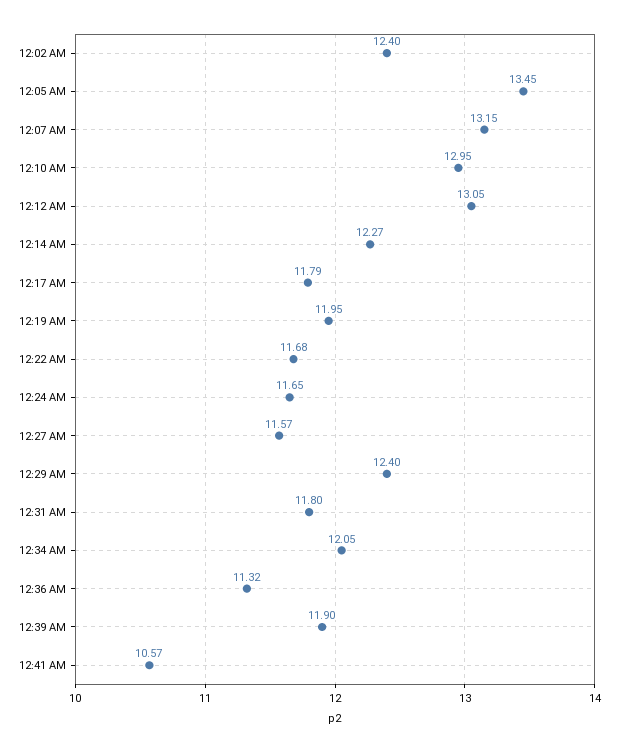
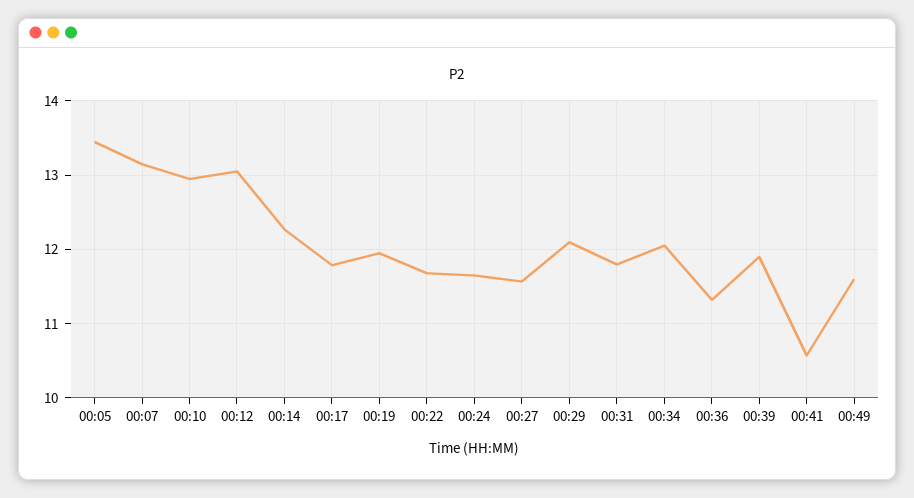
12:02 AM: 12.4 -> none
12:29 AM: 12.4 -> 12.1
00:49: none -> 11.6

